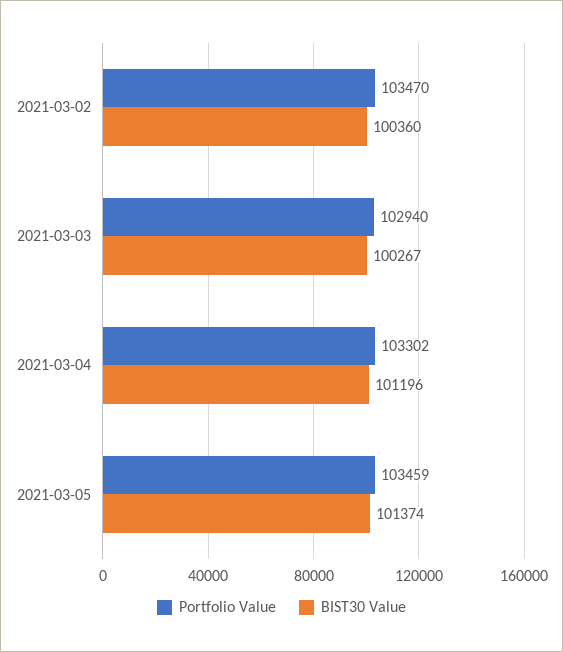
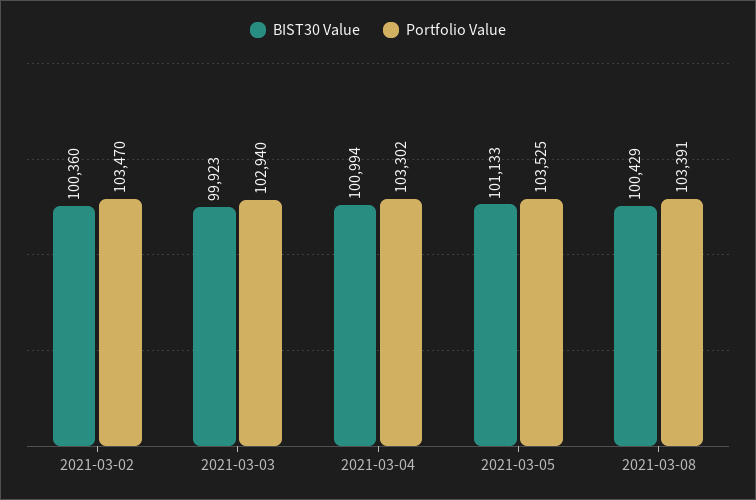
BIST30 Value, 2021-03-03: 100267 -> 99923
BIST30 Value, 2021-03-04: 101196 -> 100994
Portfolio Value, 2021-03-05: 103459 -> 103525
BIST30 Value, 2021-03-05: 101374 -> 101133
BIST30 Value, 2021-03-08: none -> 100429
Portfolio Value, 2021-03-08: none -> 103391

